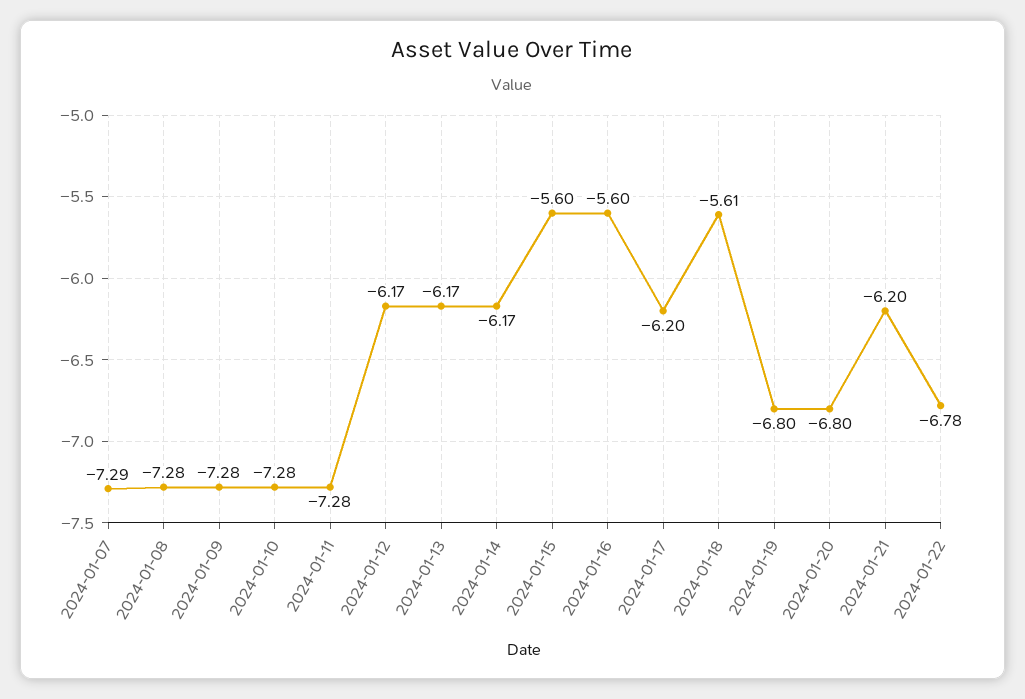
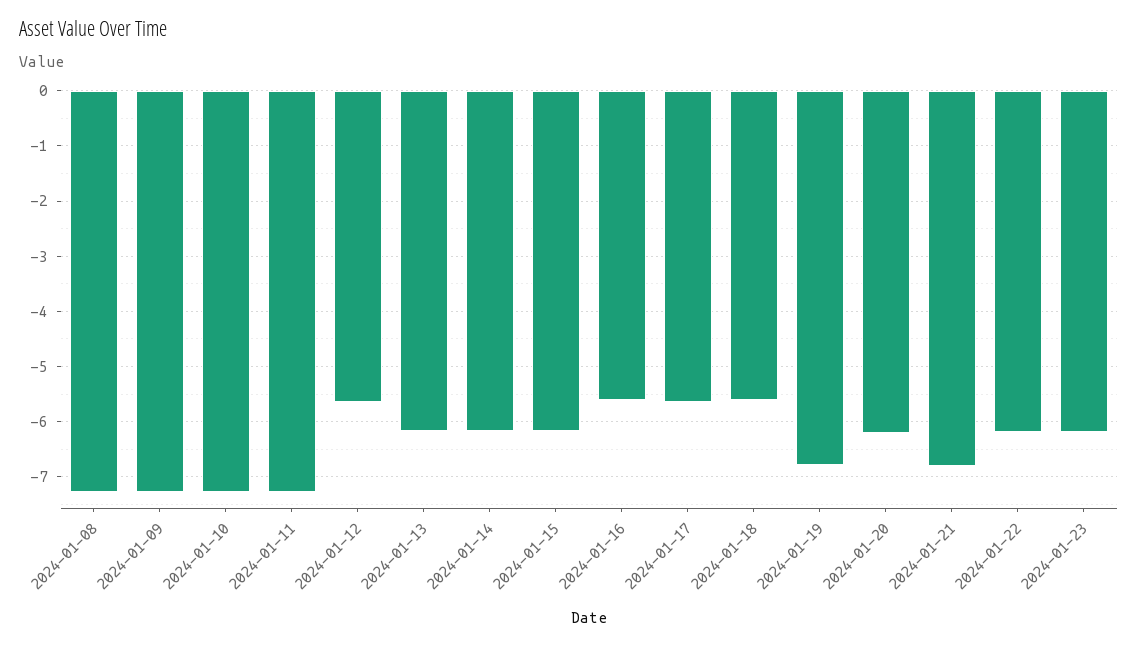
2024-01-07: -7.29 -> none
2024-01-12: -6.17 -> -5.6
2024-01-15: -5.6 -> -6.2
2024-01-17: -6.2 -> -5.6
2024-01-20: -6.8 -> -6.2
2024-01-21: -6.2 -> -6.8
2024-01-22: -6.78 -> -6.2
2024-01-23: none -> -6.2

